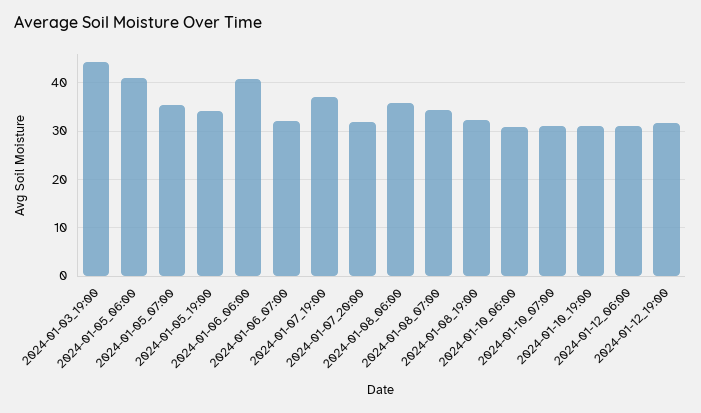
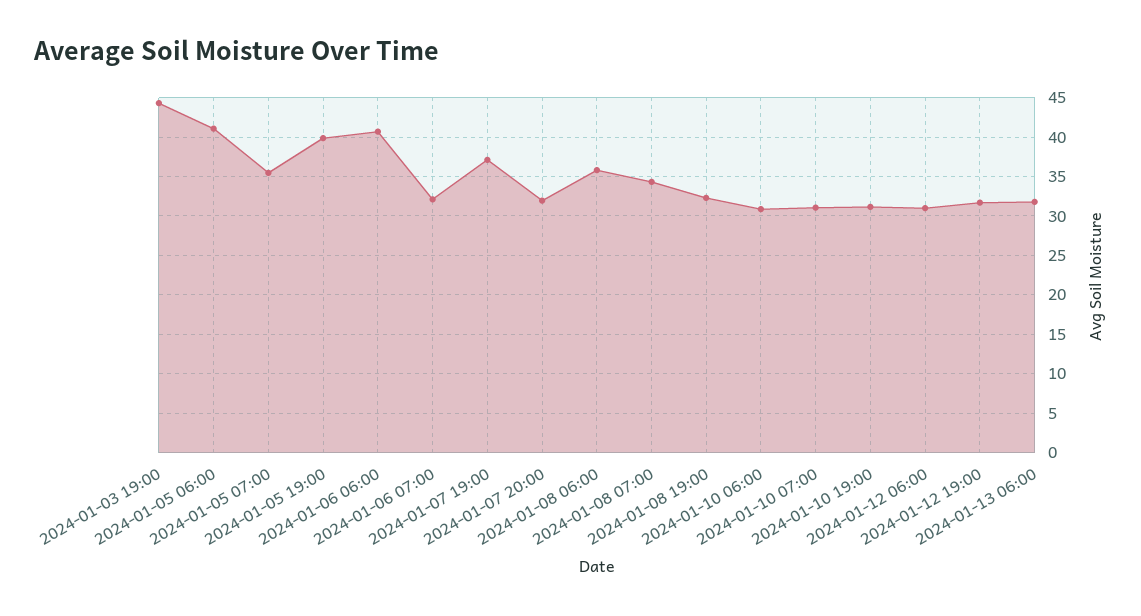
2024-01-05_19:00: 34 -> 40
2024-01-13 06:00: none -> 32

